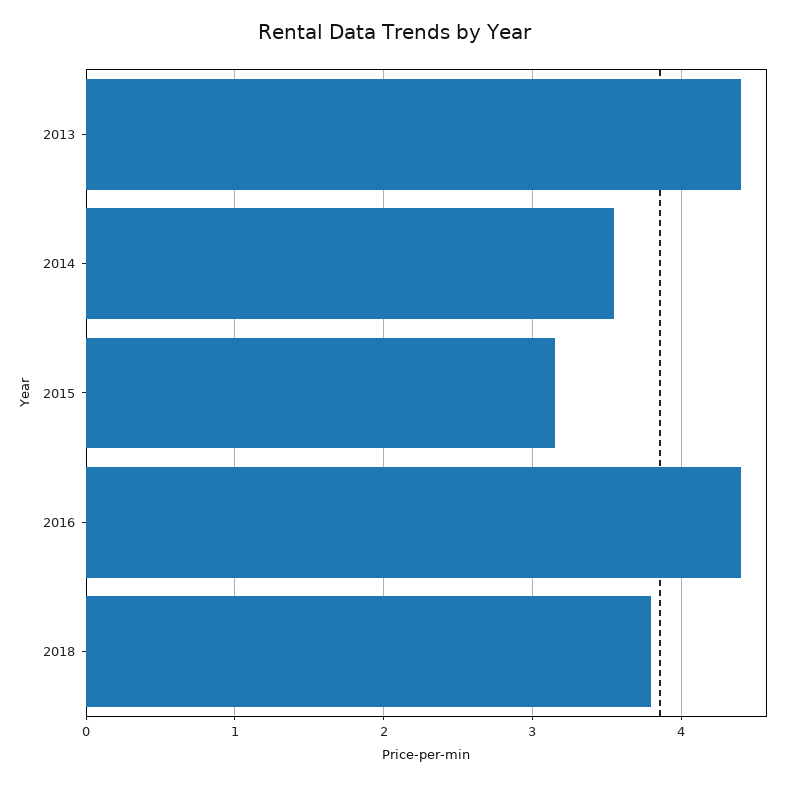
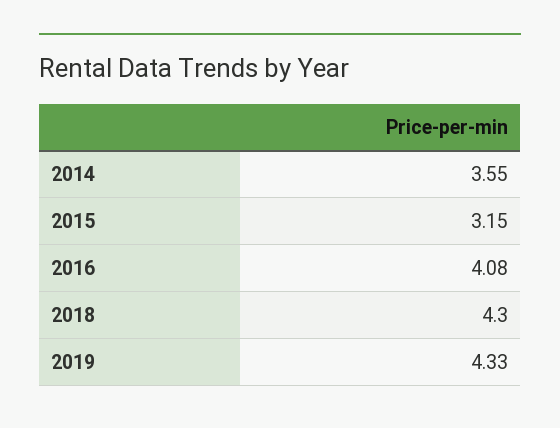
2013: 4.4 -> none
2016: 4.4 -> 4.08
2018: 3.8 -> 4.3
2019: none -> 4.33

